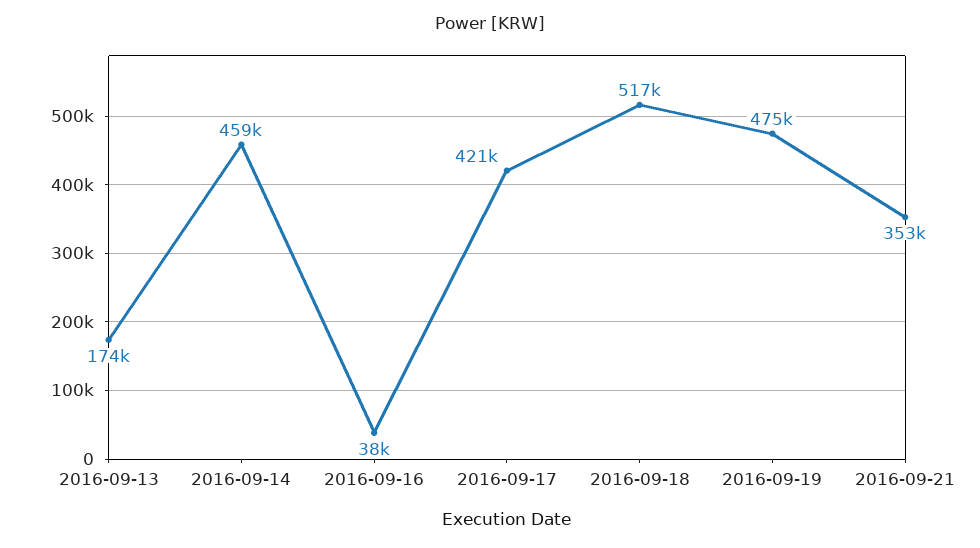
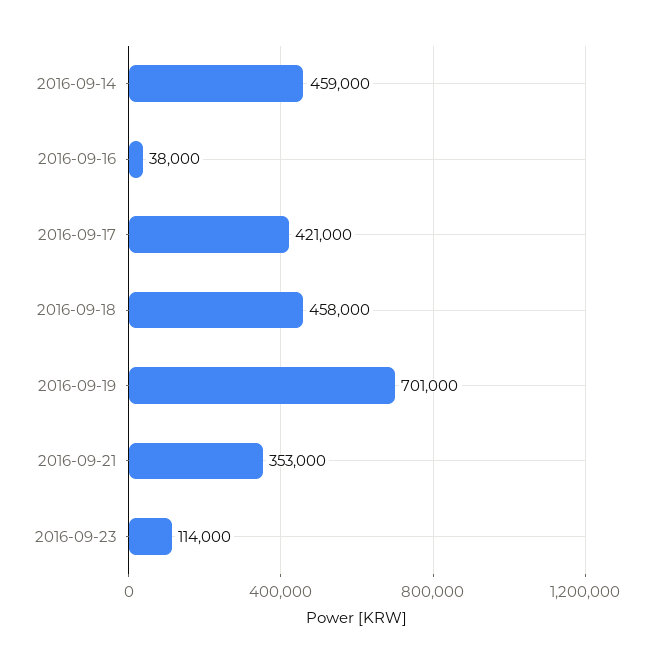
2016-09-13: 174000 -> none
2016-09-18: 517000 -> 458000
2016-09-19: 475000 -> 701000
2016-09-23: none -> 114000

